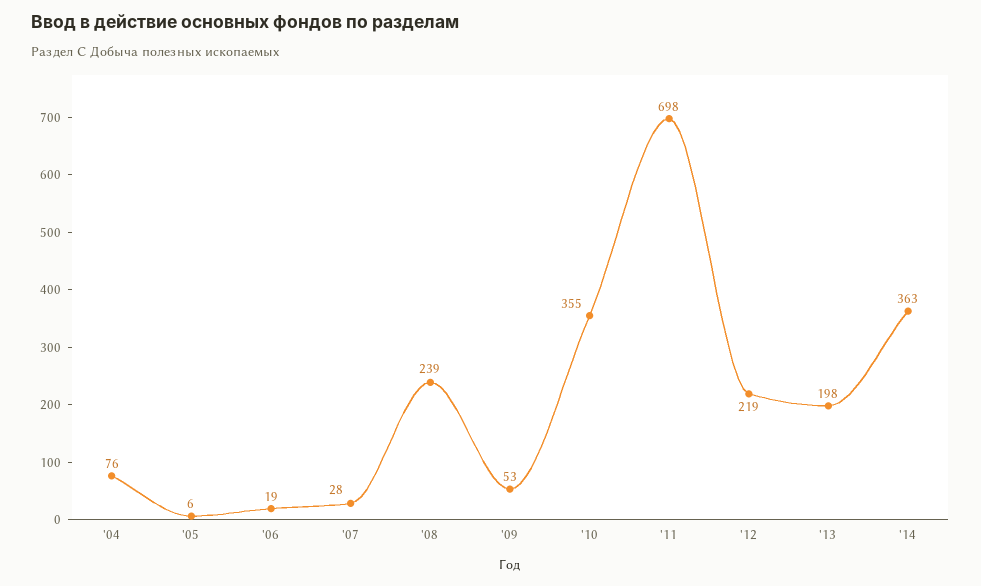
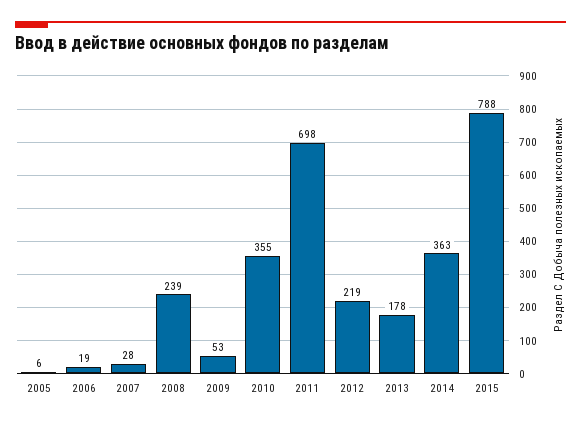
'04: 76 -> none
'13: 198 -> 178
2015: none -> 788

